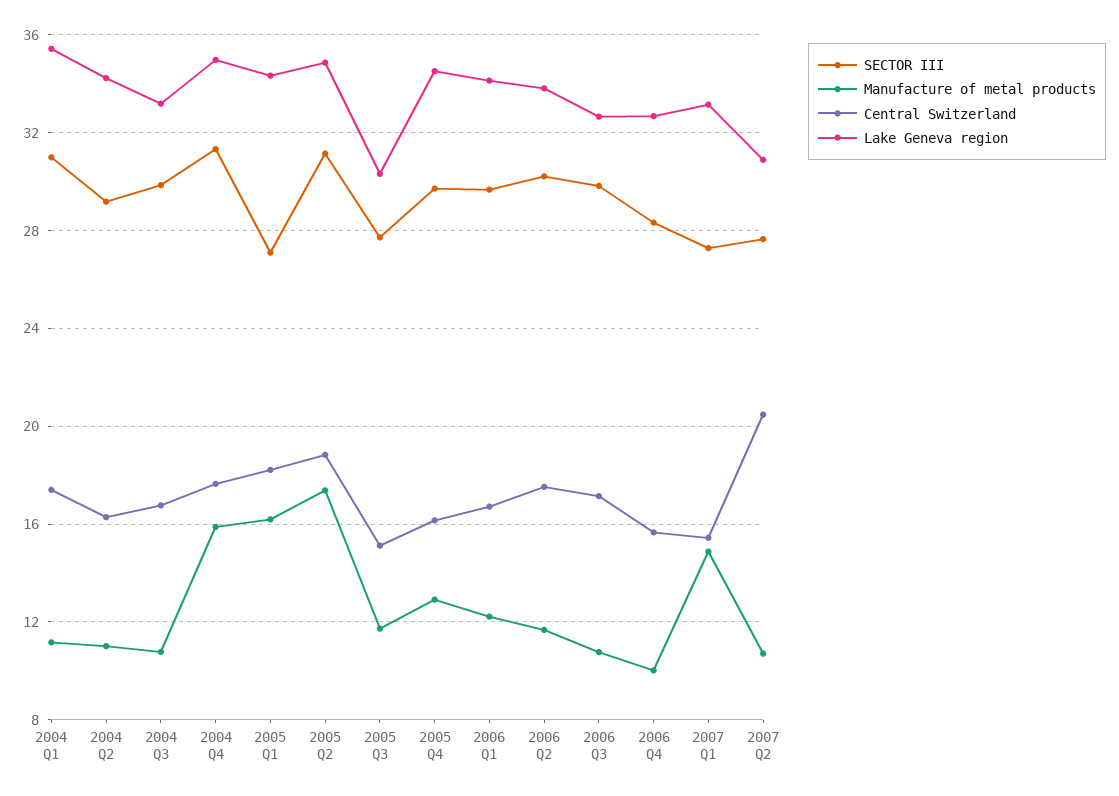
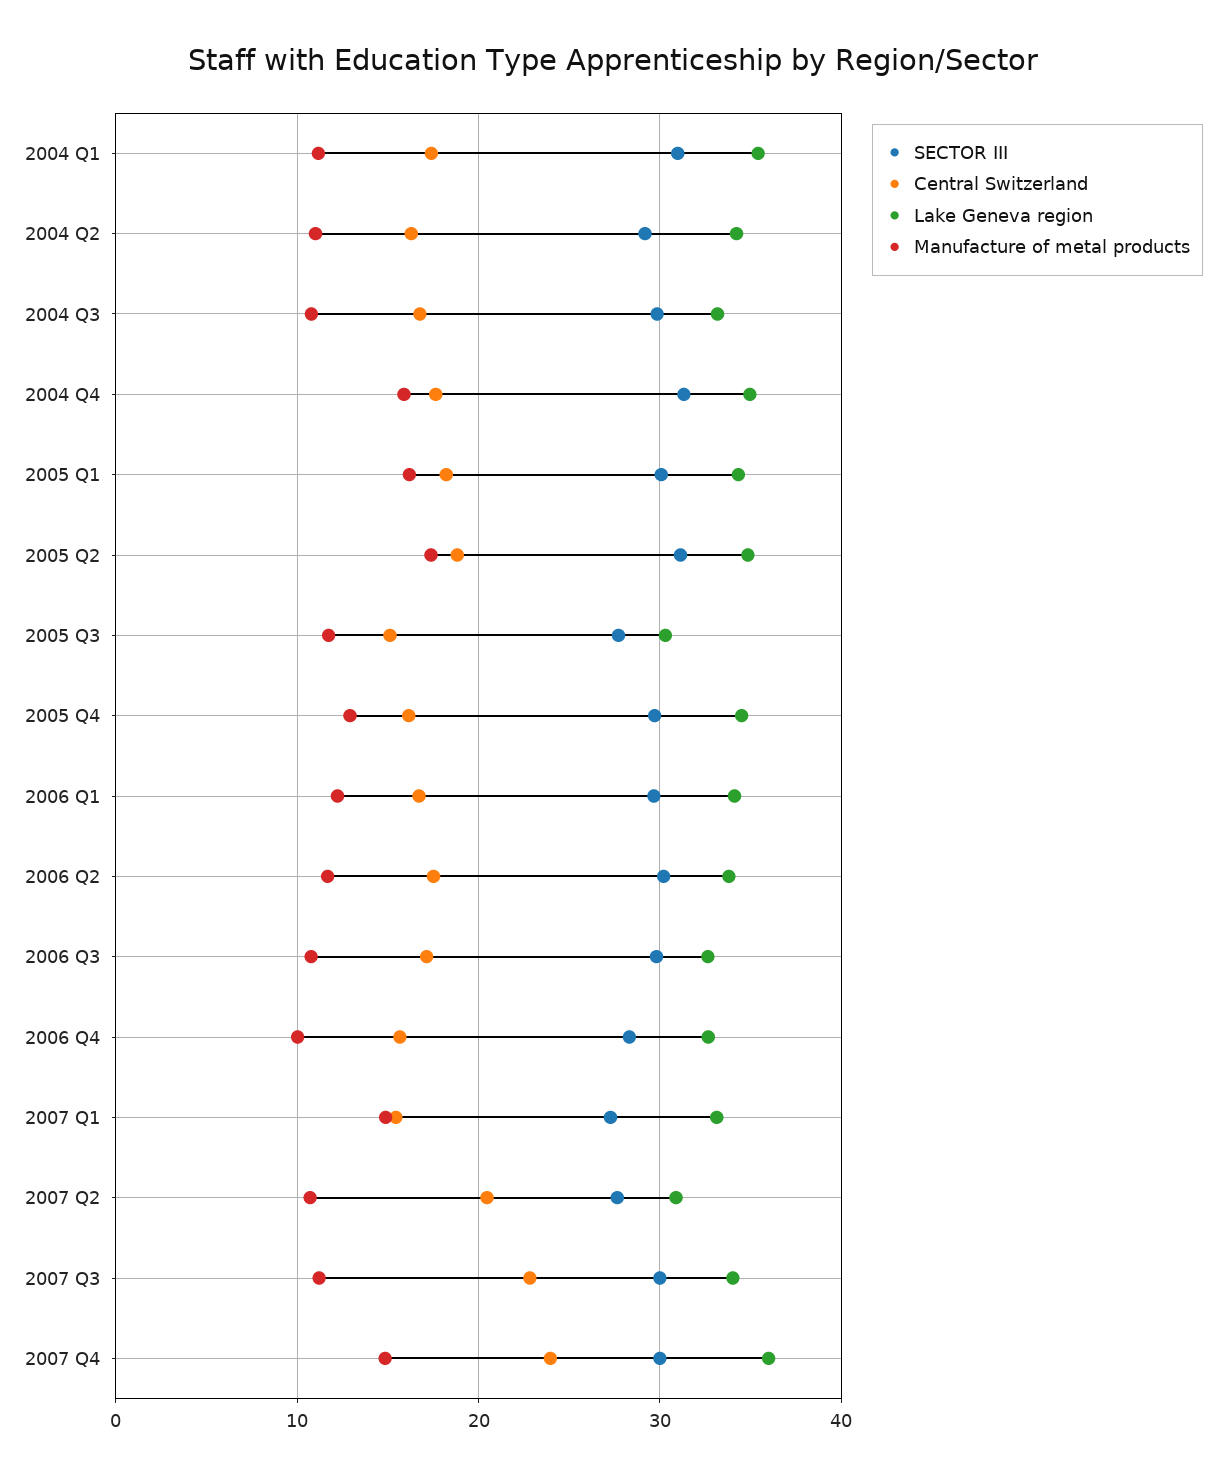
SECTOR III, 2005 Q1: 27 -> 30
SECTOR III, 2007 Q3: none -> 30
Central Switzerland, 2007 Q3: none -> 23
Lake Geneva region, 2007 Q3: none -> 34
Manufacture of metal products, 2007 Q3: none -> 11
SECTOR III, 2007 Q4: none -> 30
Central Switzerland, 2007 Q4: none -> 24
Lake Geneva region, 2007 Q4: none -> 36
Manufacture of metal products, 2007 Q4: none -> 15

